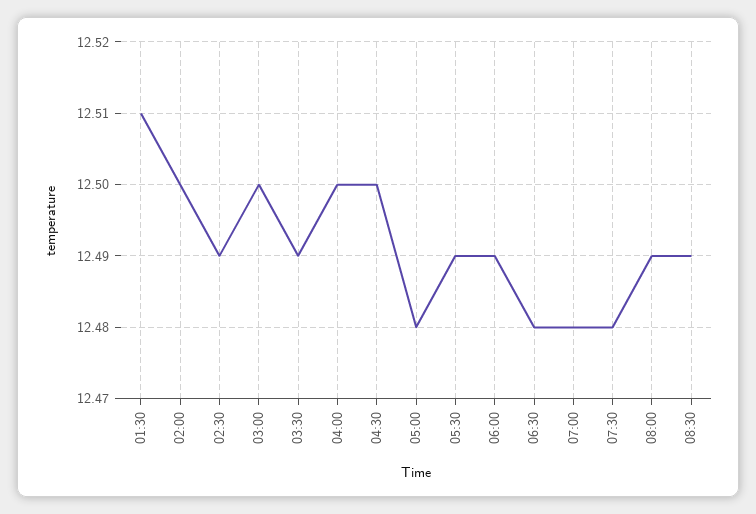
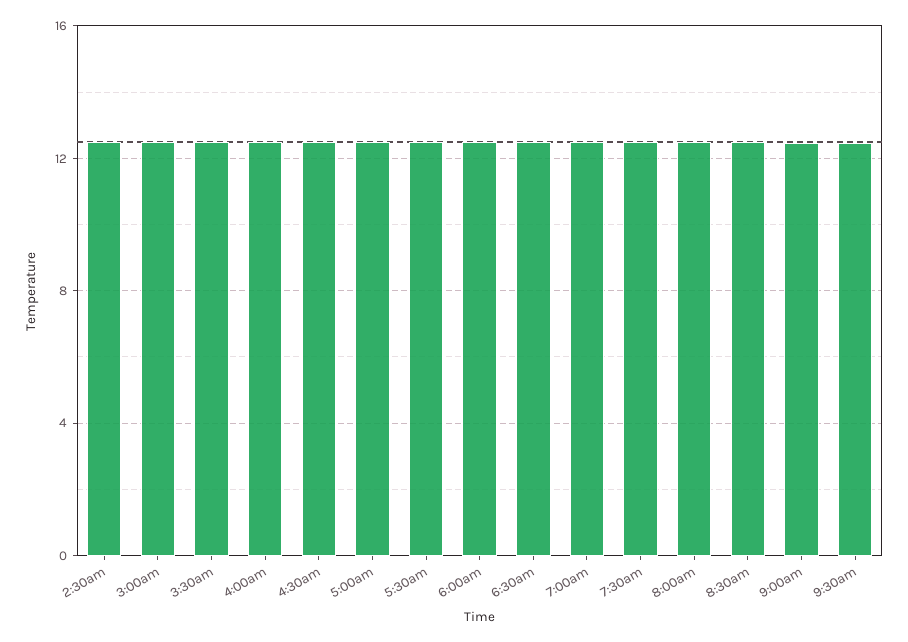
01:30: 12.51 -> none
02:00: 12.5 -> none
9:00am: none -> 12.5
9:30am: none -> 12.5

